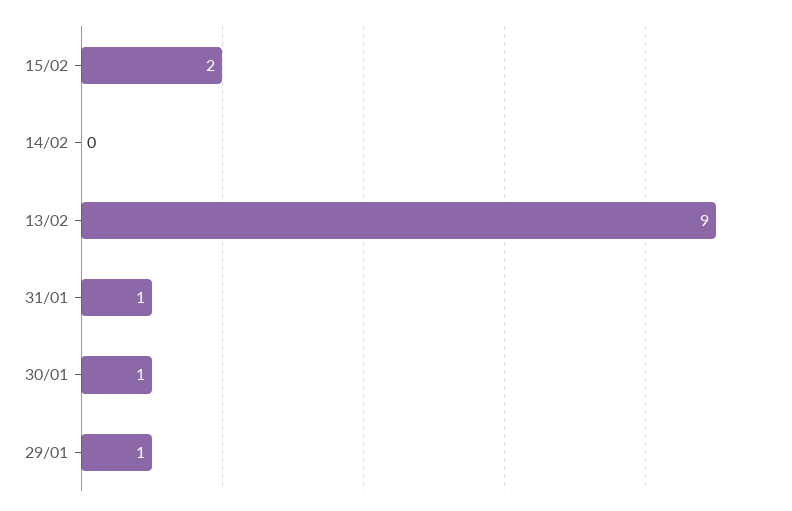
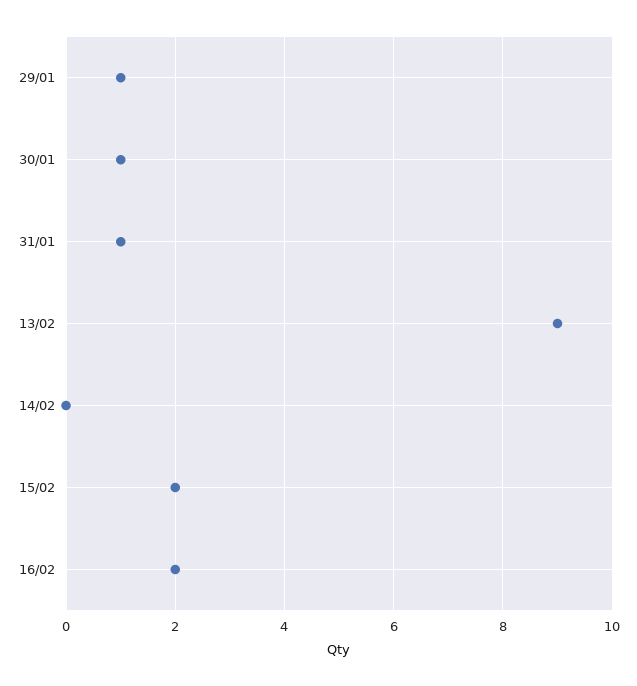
16/02: none -> 2

